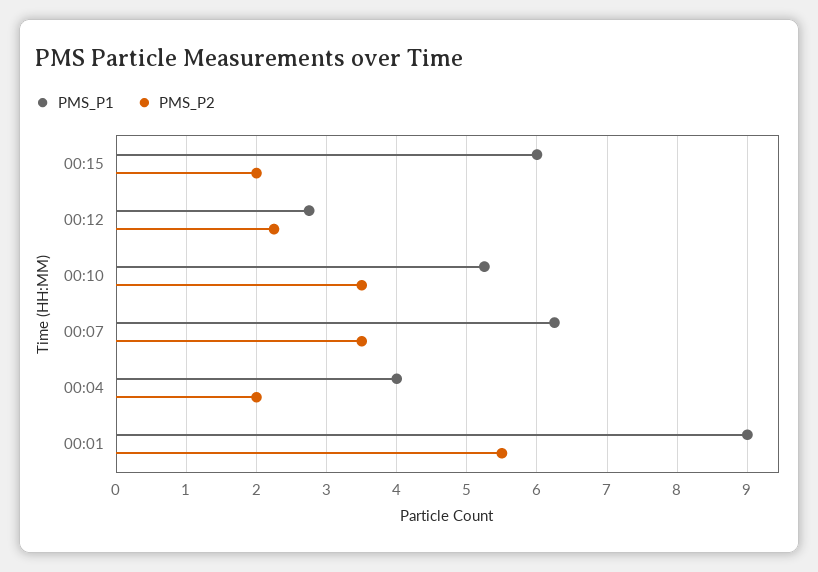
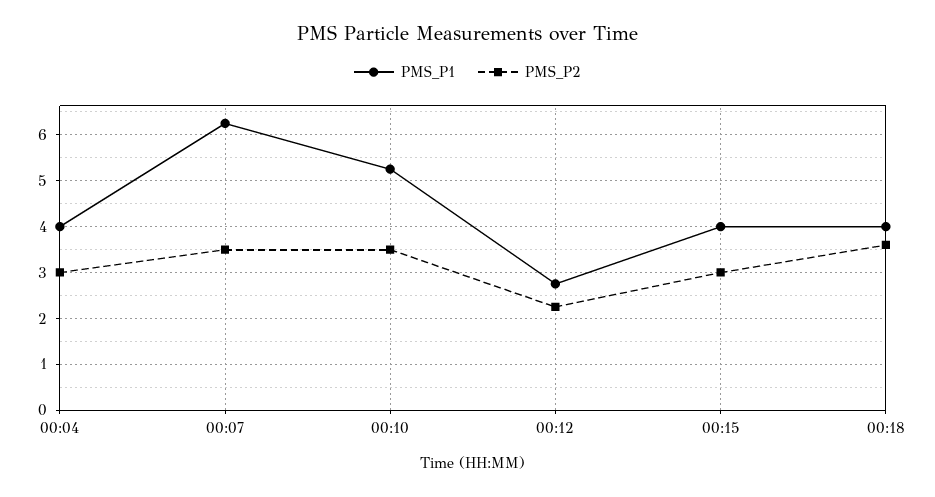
PMS_P1, 00:15: 6 -> 4
PMS_P2, 00:15: 2 -> 3
PMS_P2, 00:04: 2 -> 3
PMS_P1, 00:01: 9 -> none
PMS_P2, 00:01: 5.5 -> none
PMS_P1, 00:18: none -> 4
PMS_P2, 00:18: none -> 3.6

